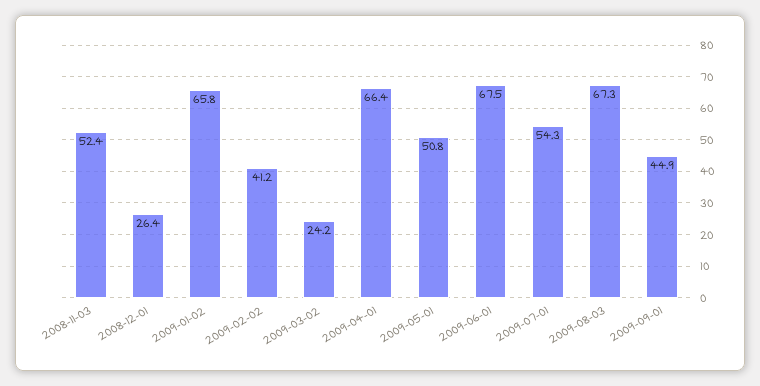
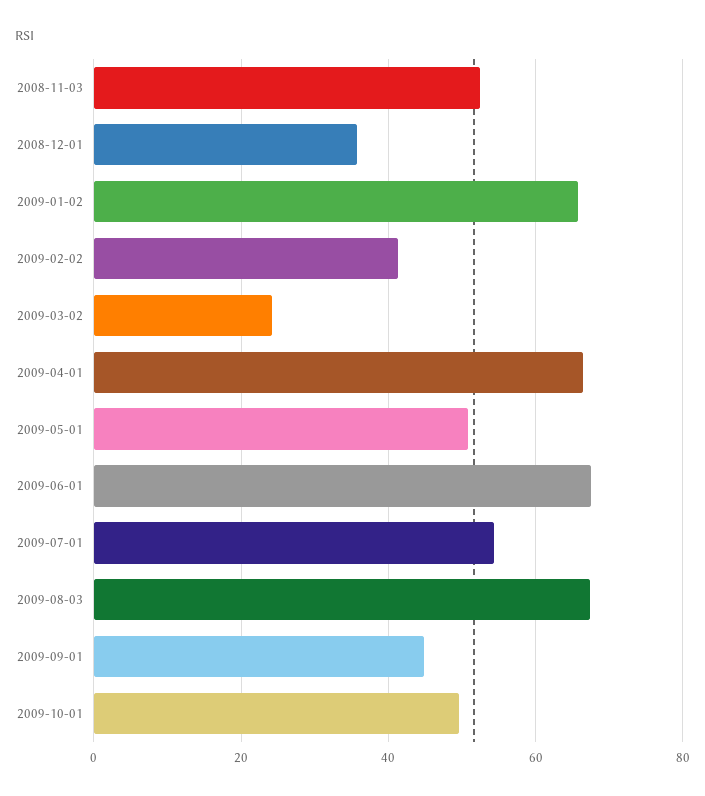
2008-12-01: 26.4 -> 36
2009-10-01: none -> 50

